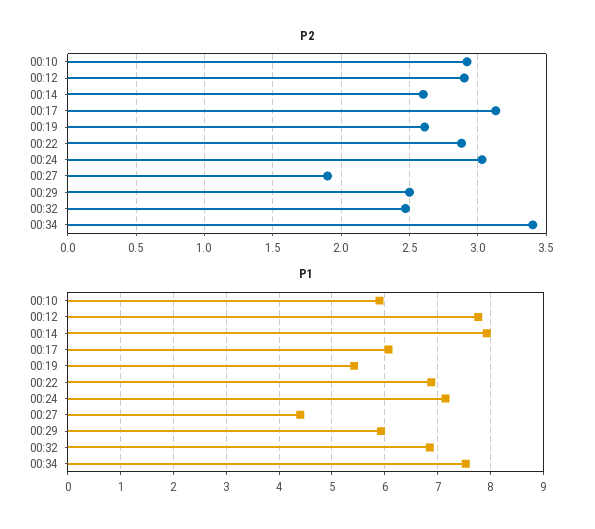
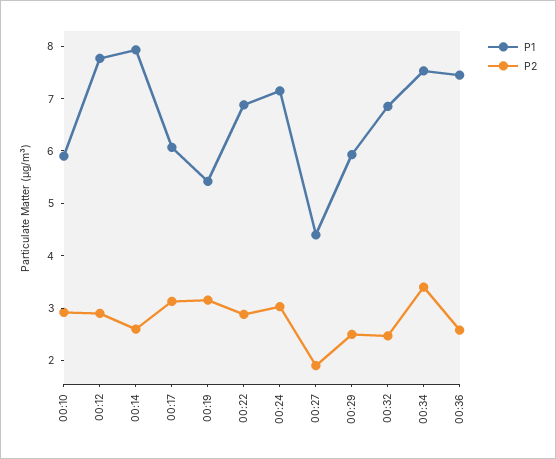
P2, 00:19: 2.6 -> 3.2
P1, 00:36: none -> 7.4
P2, 00:36: none -> 2.6

